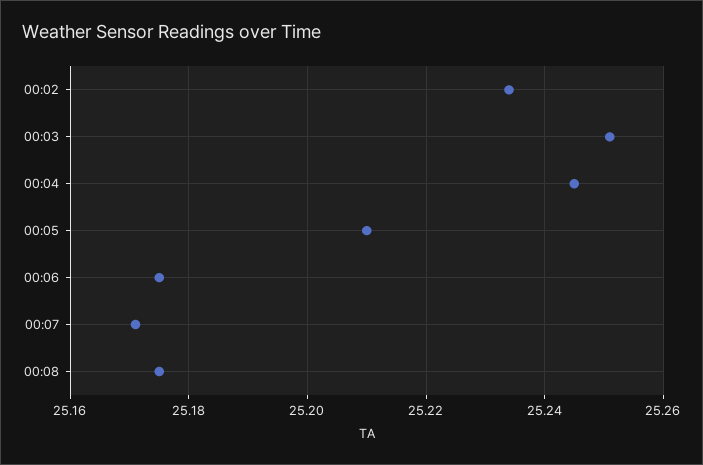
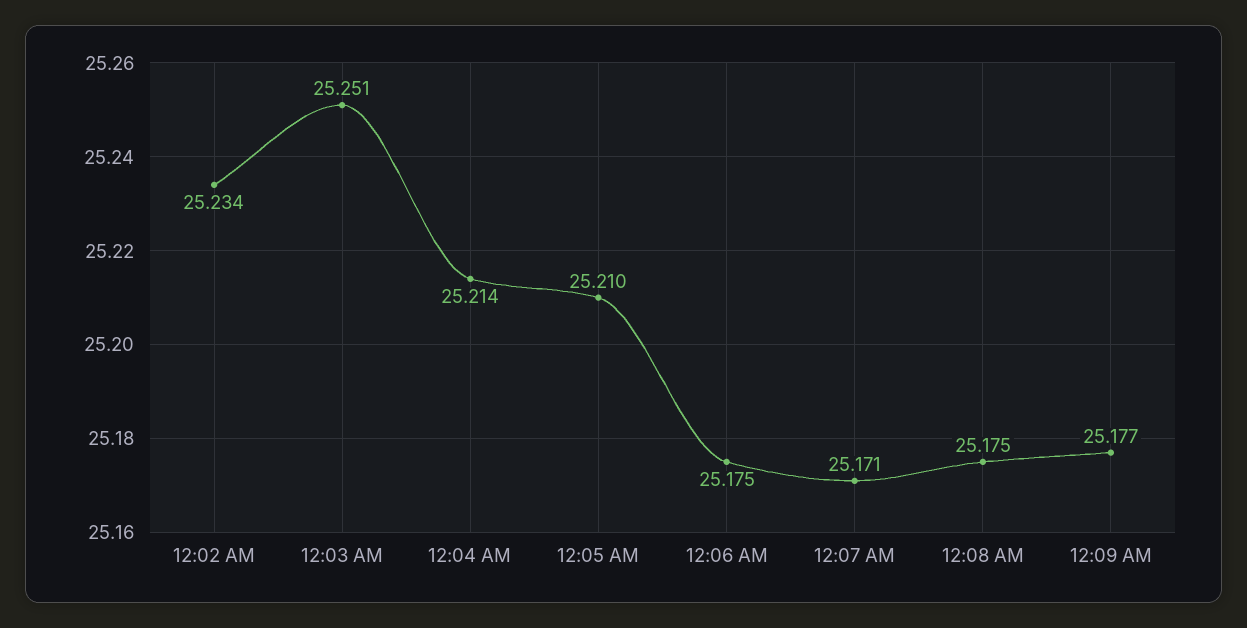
00:04: 25.245 -> 25.214
12:09 AM: none -> 25.177

